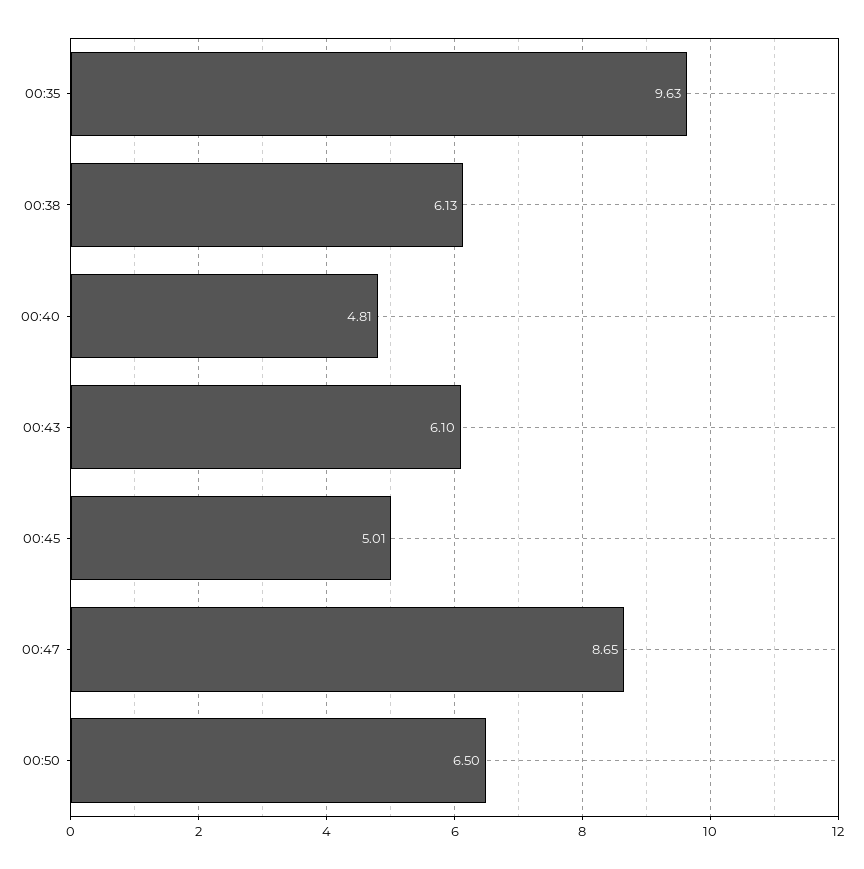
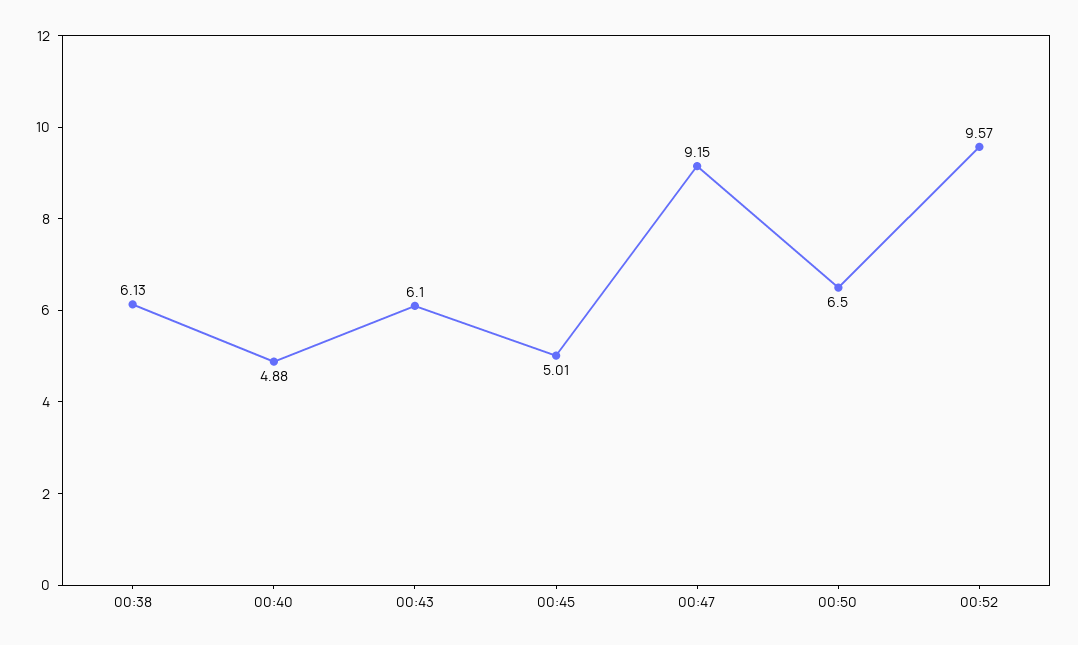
00:35: 9.63 -> none
00:40: 4.81 -> 4.88
00:47: 8.65 -> 9.15
00:52: none -> 9.57

